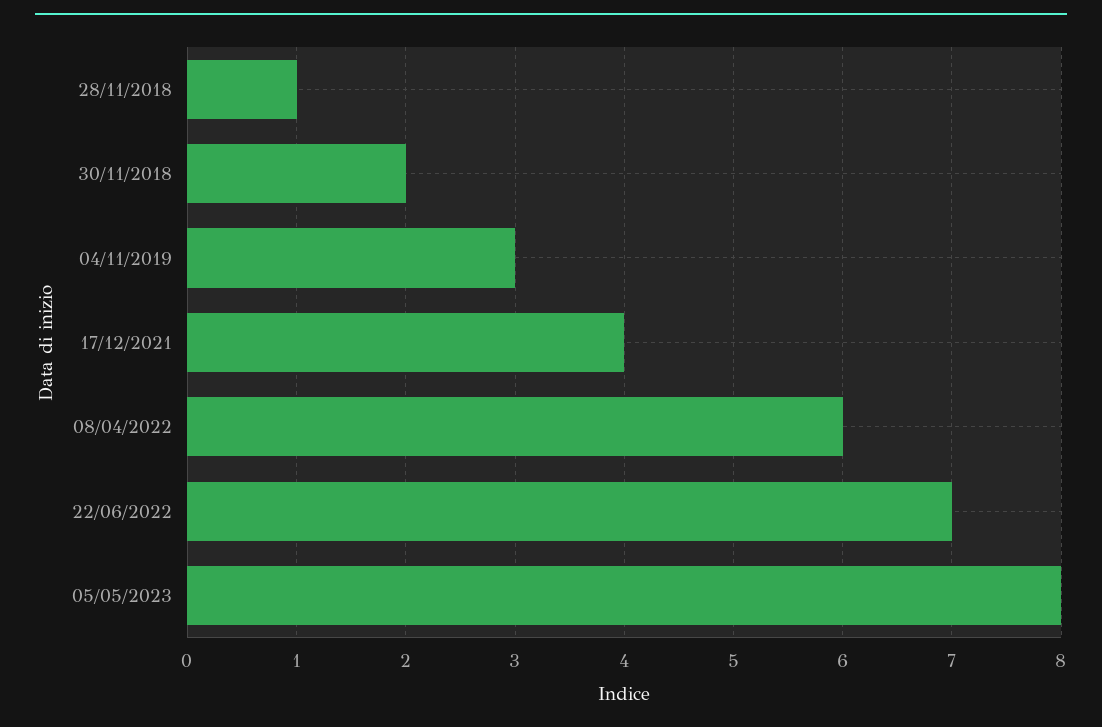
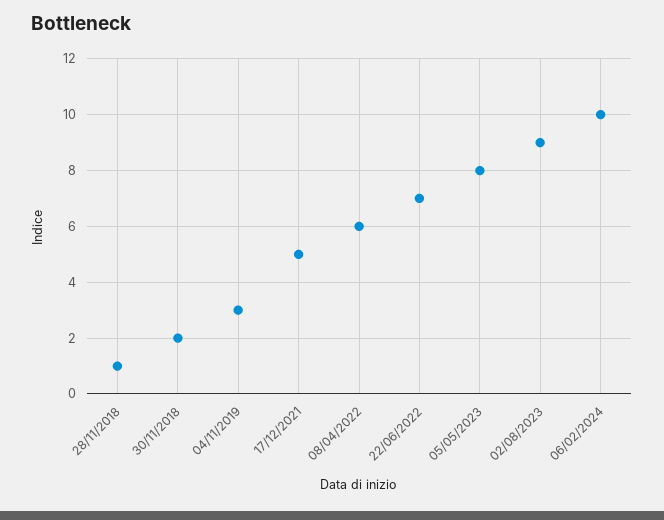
17/12/2021: 4 -> 5
02/08/2023: none -> 9
06/02/2024: none -> 10

